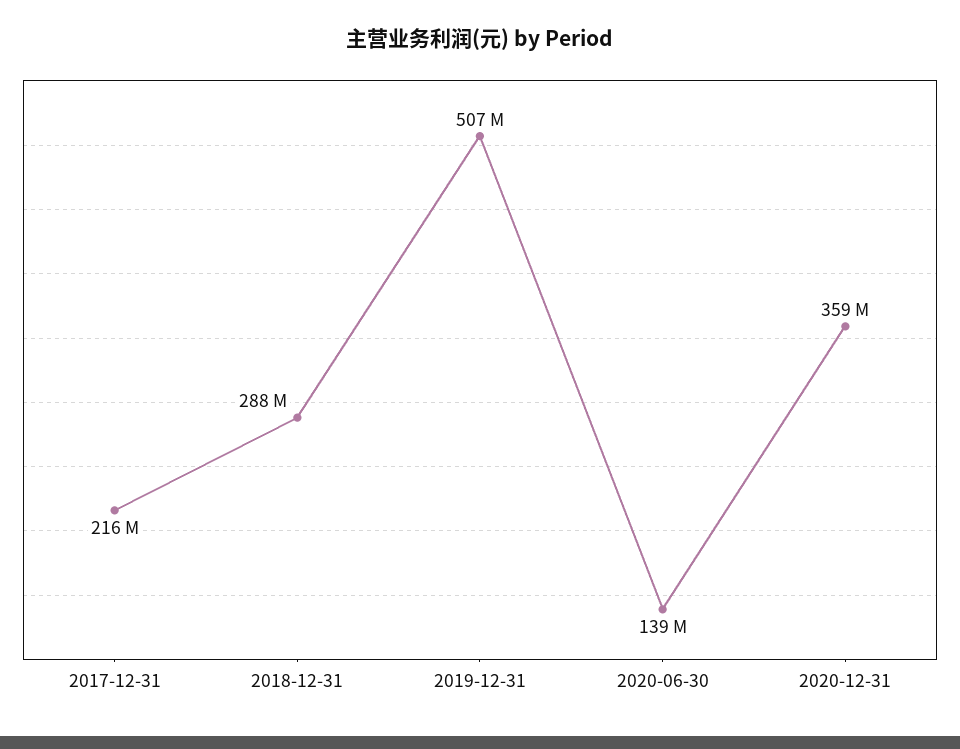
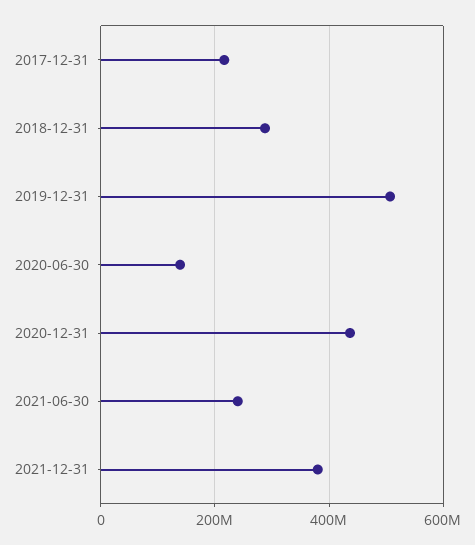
2020-12-31: 359000000 -> 440000000
2021-06-30: none -> 240000000
2021-12-31: none -> 380000000

